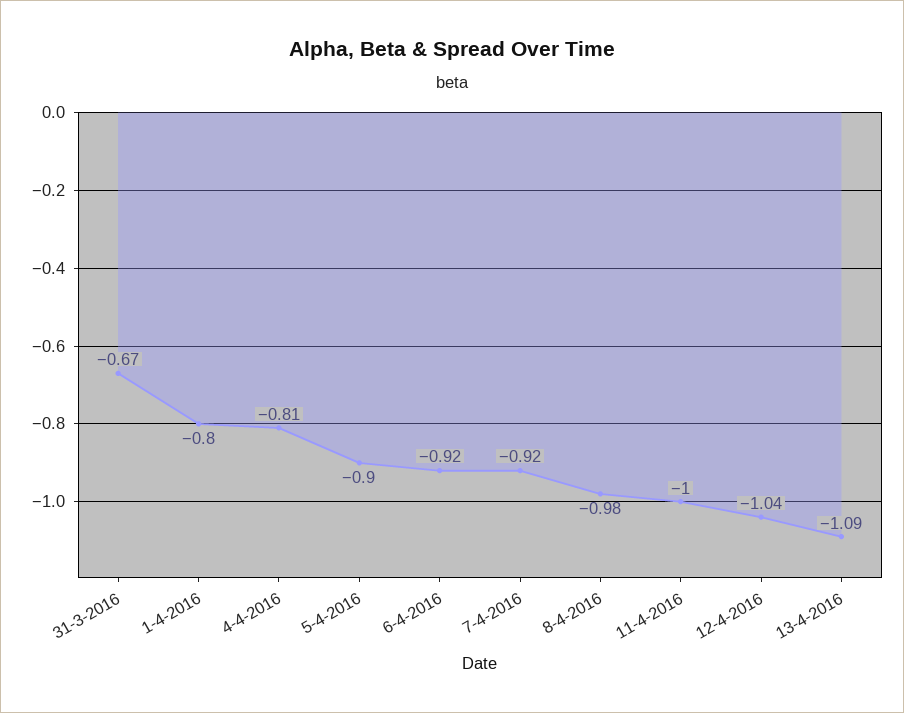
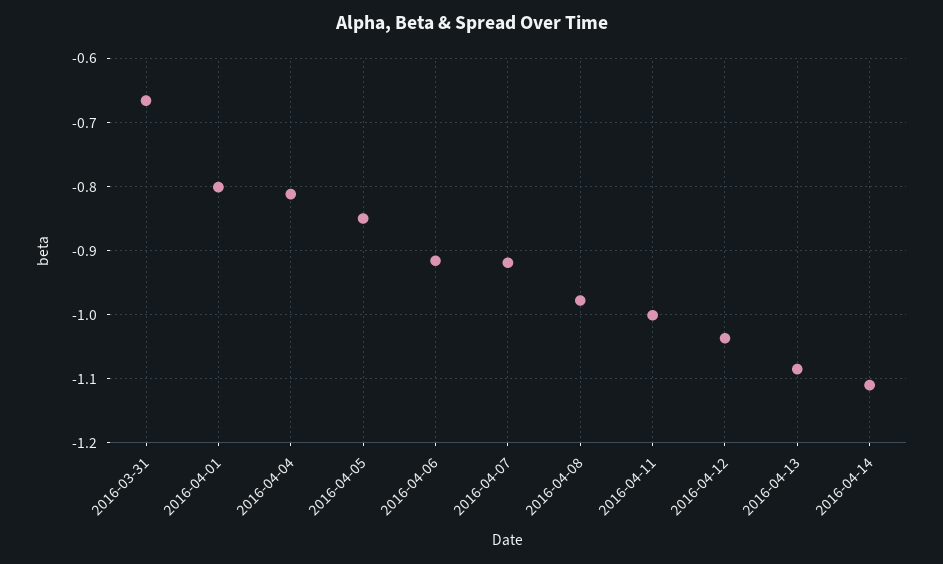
5-4-2016: -0.9 -> -0.85
2016-04-14: none -> -1.11

